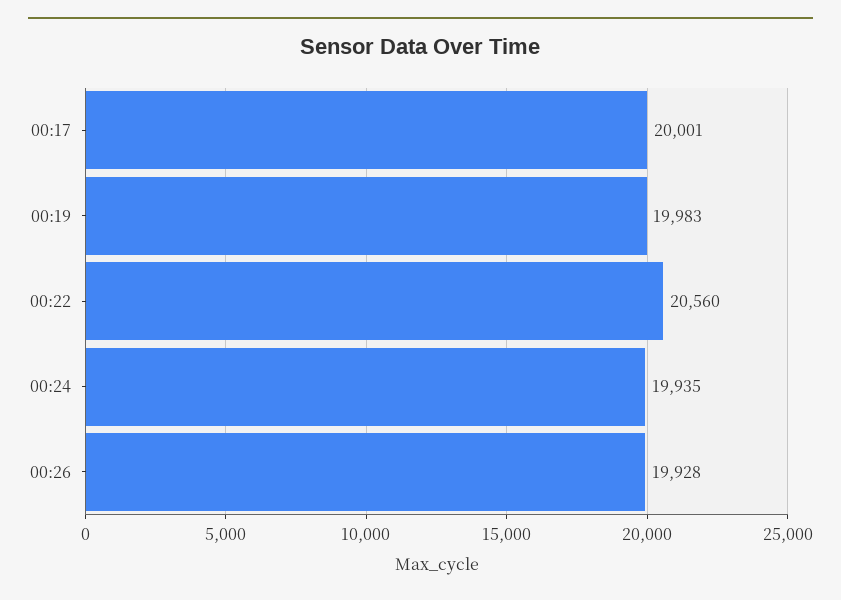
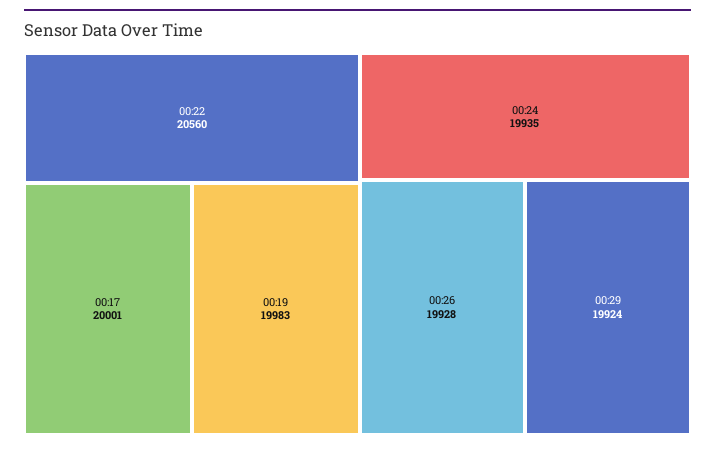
00:29: none -> 19924

